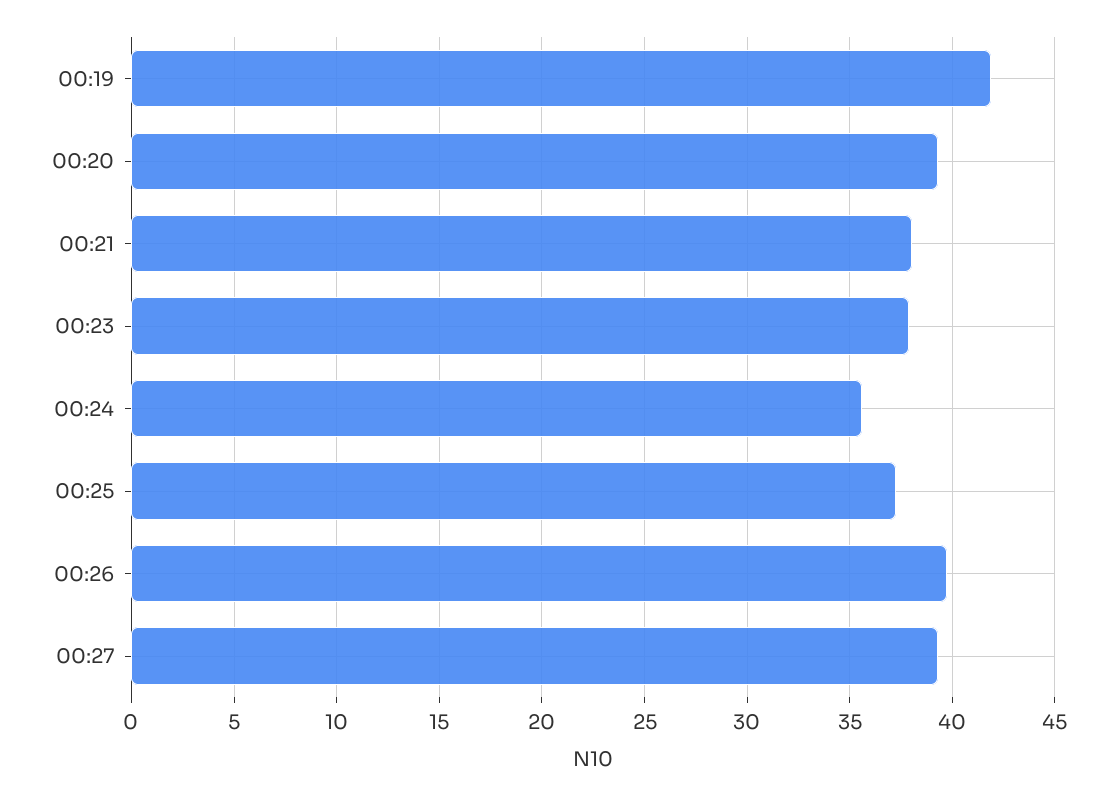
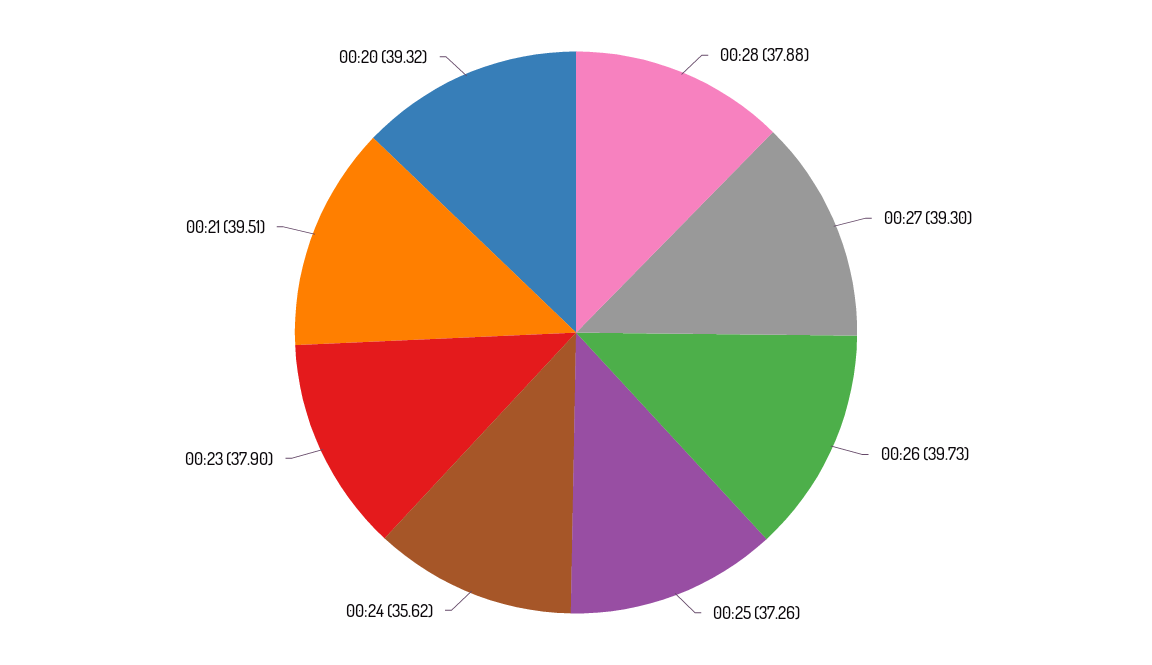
00:19: 42 -> none
00:21: 38 -> 39.51
00:28: none -> 37.88

